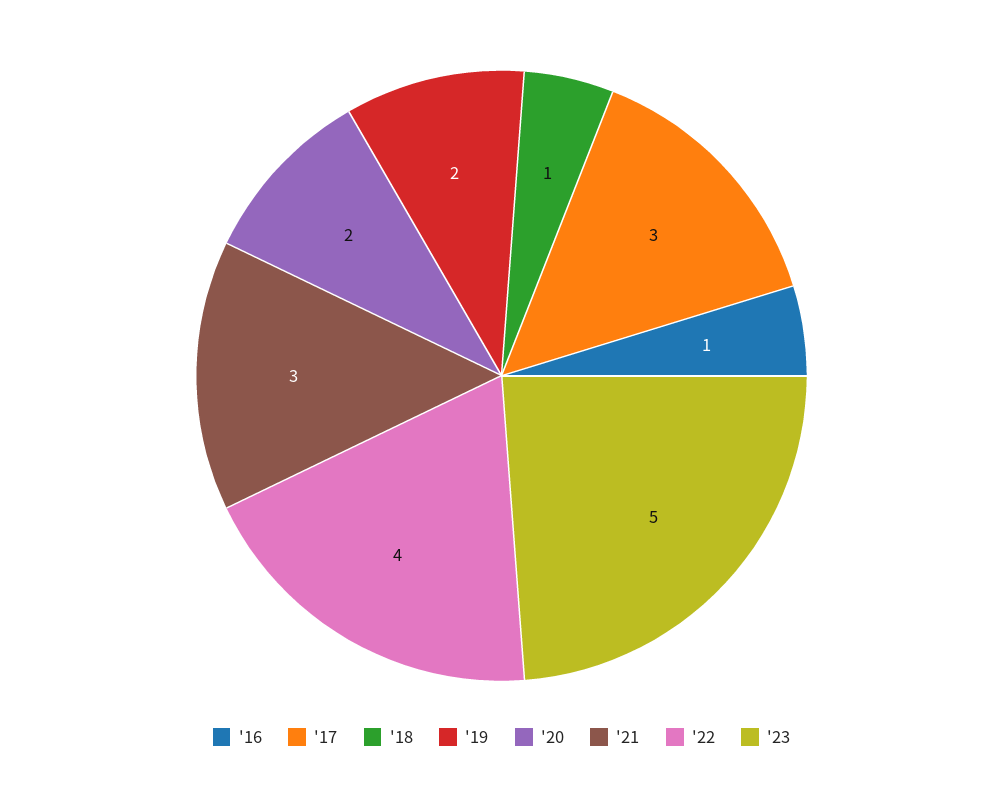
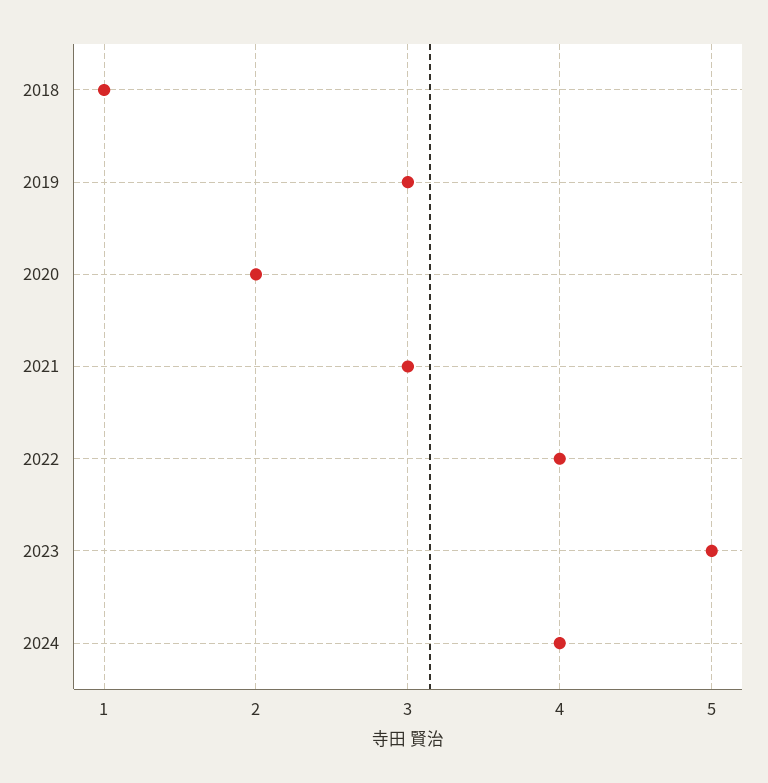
'16: 1 -> none
'17: 3 -> none
'19: 2 -> 3
2024: none -> 4

